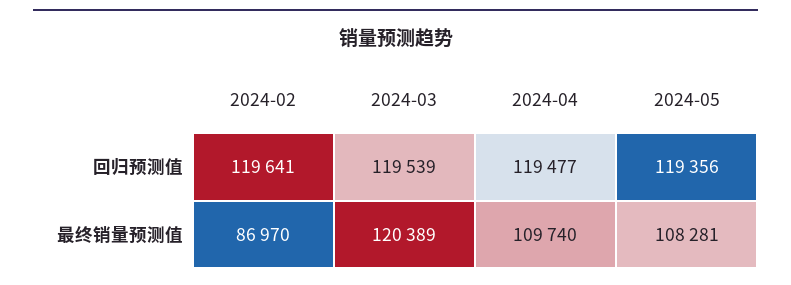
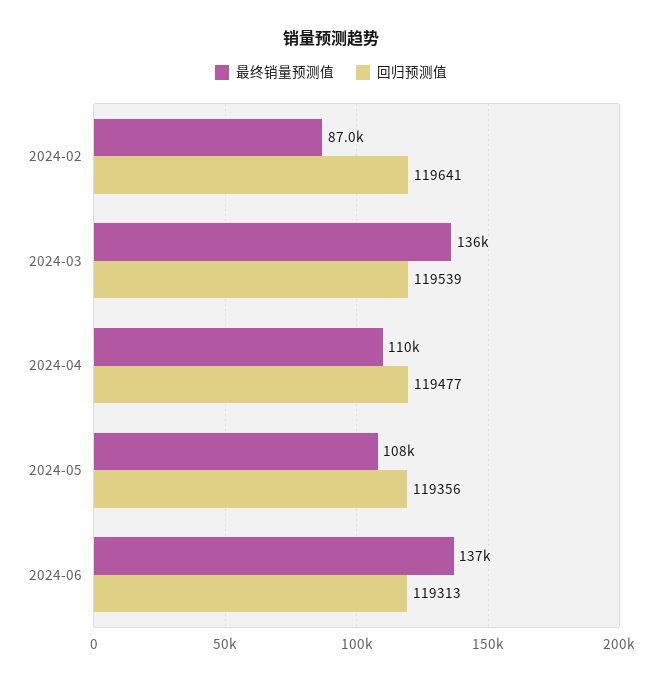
最终销量预测值, 2024-03: 120389 -> 136000
最终销量预测值, 2024-06: none -> 137000
回归预测值, 2024-06: none -> 119313

